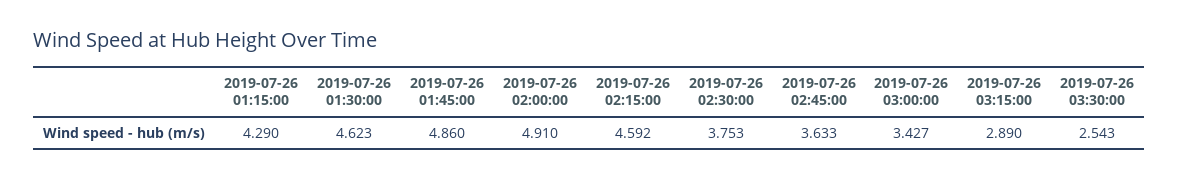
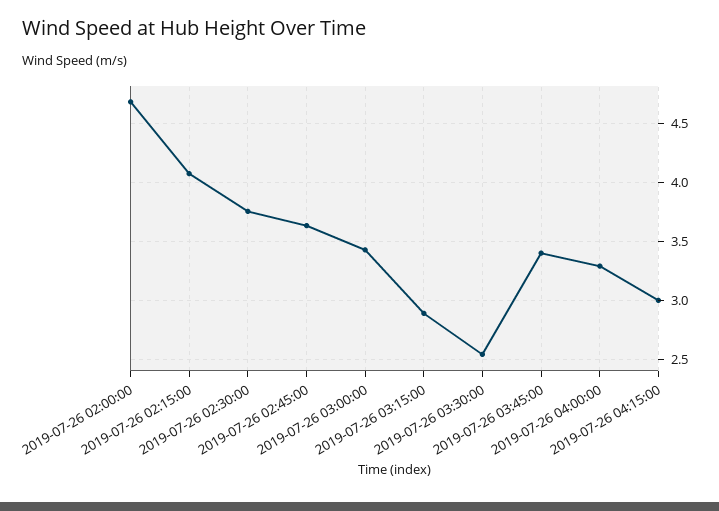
2019-07-26 01:15:00: 4.29 -> none
2019-07-26 01:30:00: 4.623 -> none
2019-07-26 01:45:00: 4.86 -> none
2019-07-26 02:00:00: 4.91 -> 4.7
2019-07-26 02:15:00: 4.592 -> 4.1
2019-07-26 03:45:00: none -> 3.4
2019-07-26 04:00:00: none -> 3.3
2019-07-26 04:15:00: none -> 3

